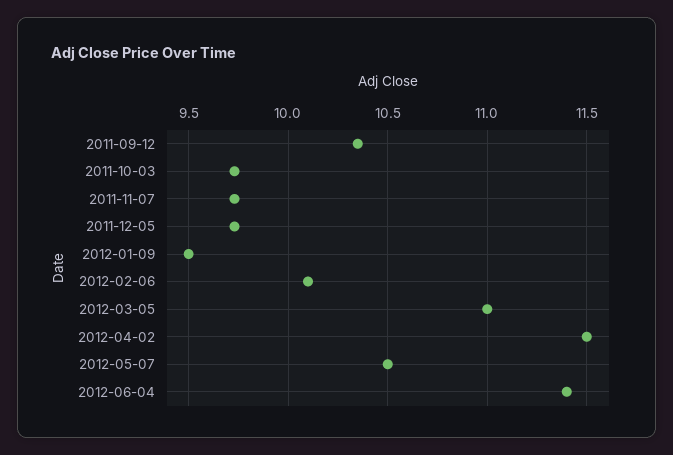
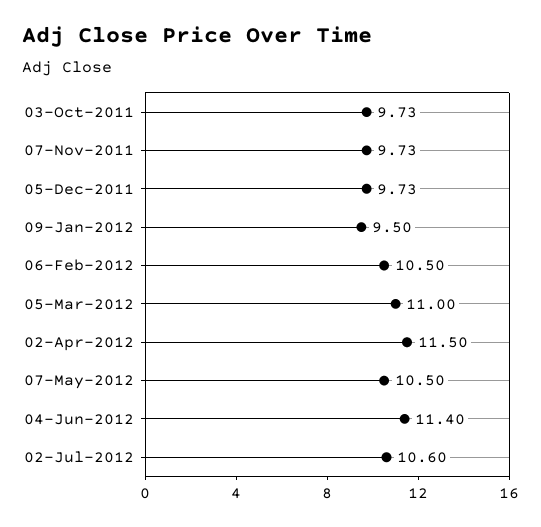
2011-09-12: 10.35 -> none
2012-02-06: 10.1 -> 10.5
02-Jul-2012: none -> 10.6

